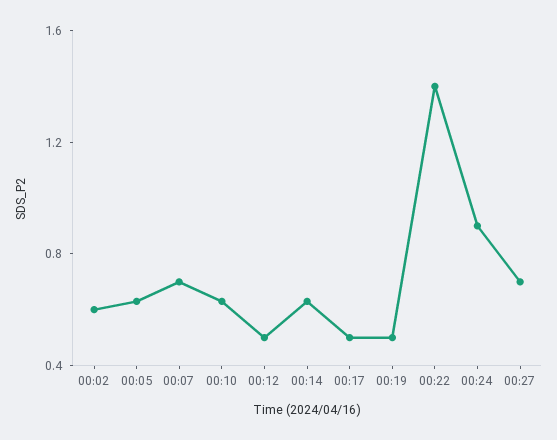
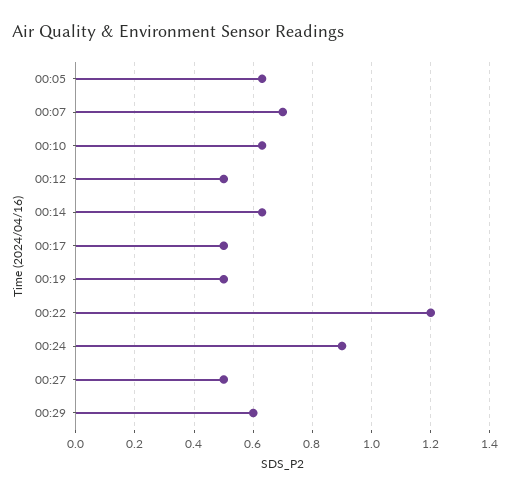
00:02: 0.6 -> none
00:22: 1.4 -> 1.2
00:27: 0.7 -> 0.5
00:29: none -> 0.6

